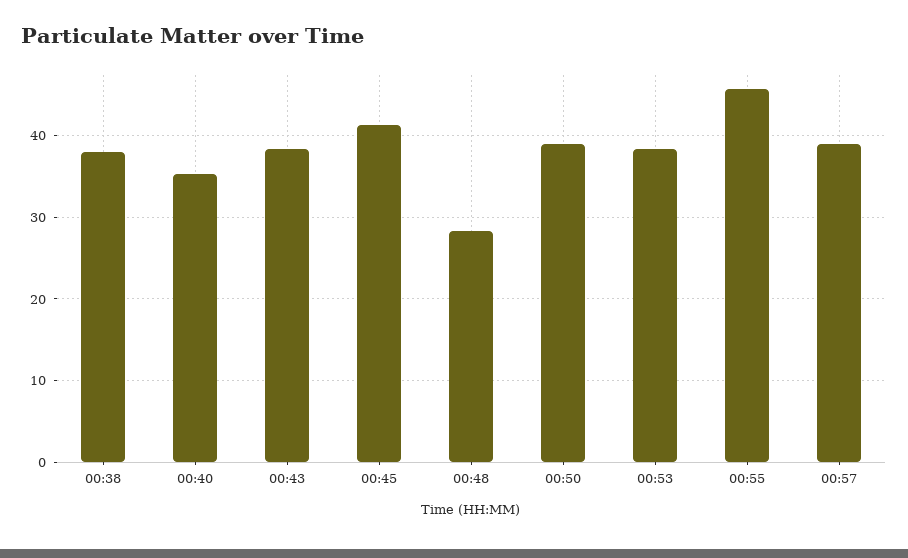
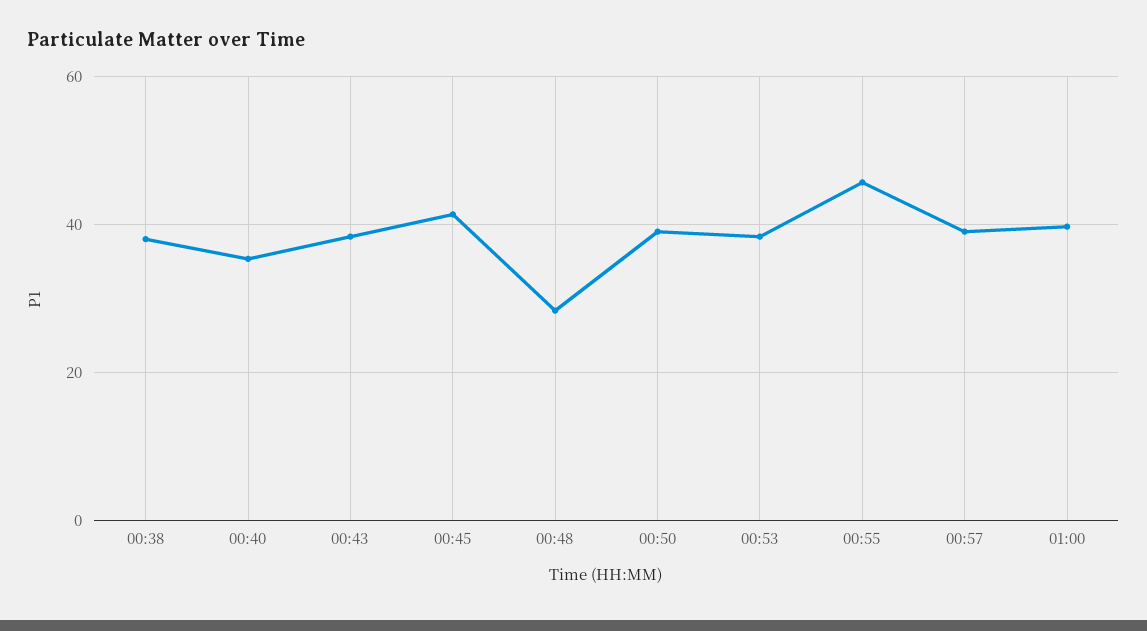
01:00: none -> 40

